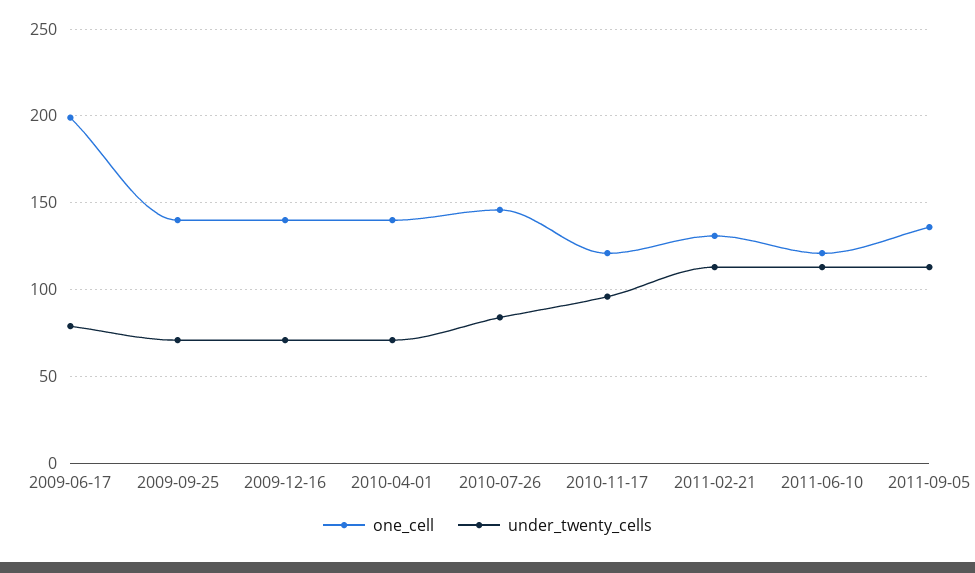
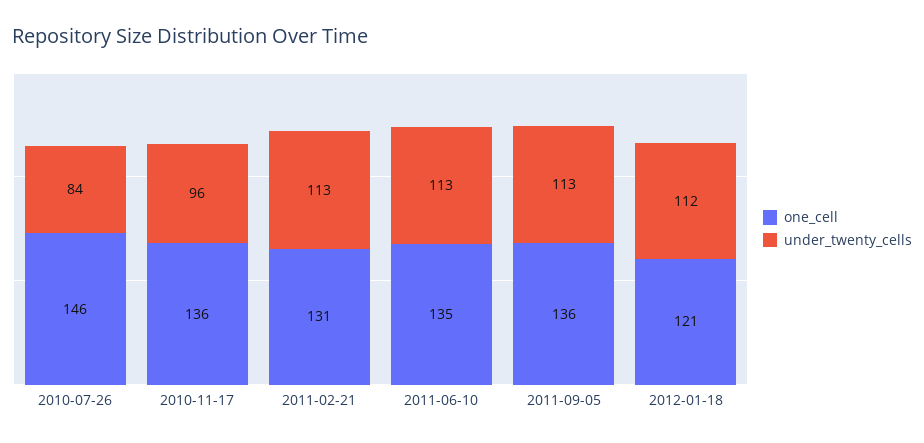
one_cell, 2009-06-17: 200 -> none
under_twenty_cells, 2009-06-17: 80 -> none
one_cell, 2009-09-25: 140 -> none
under_twenty_cells, 2009-09-25: 70 -> none
one_cell, 2009-12-16: 140 -> none
under_twenty_cells, 2009-12-16: 70 -> none
one_cell, 2010-04-01: 140 -> none
under_twenty_cells, 2010-04-01: 70 -> none
one_cell, 2010-11-17: 120 -> 136
one_cell, 2011-06-10: 120 -> 135
one_cell, 2012-01-18: none -> 121
under_twenty_cells, 2012-01-18: none -> 112

